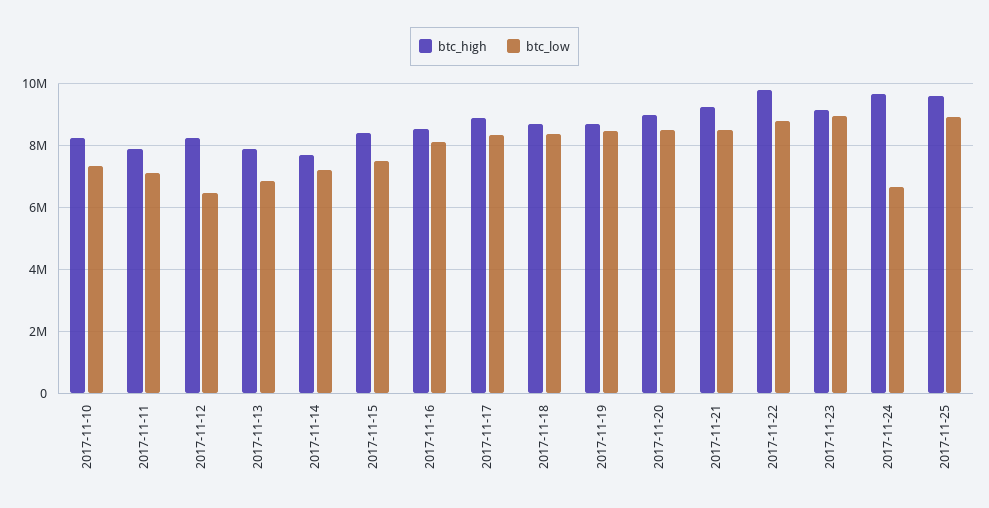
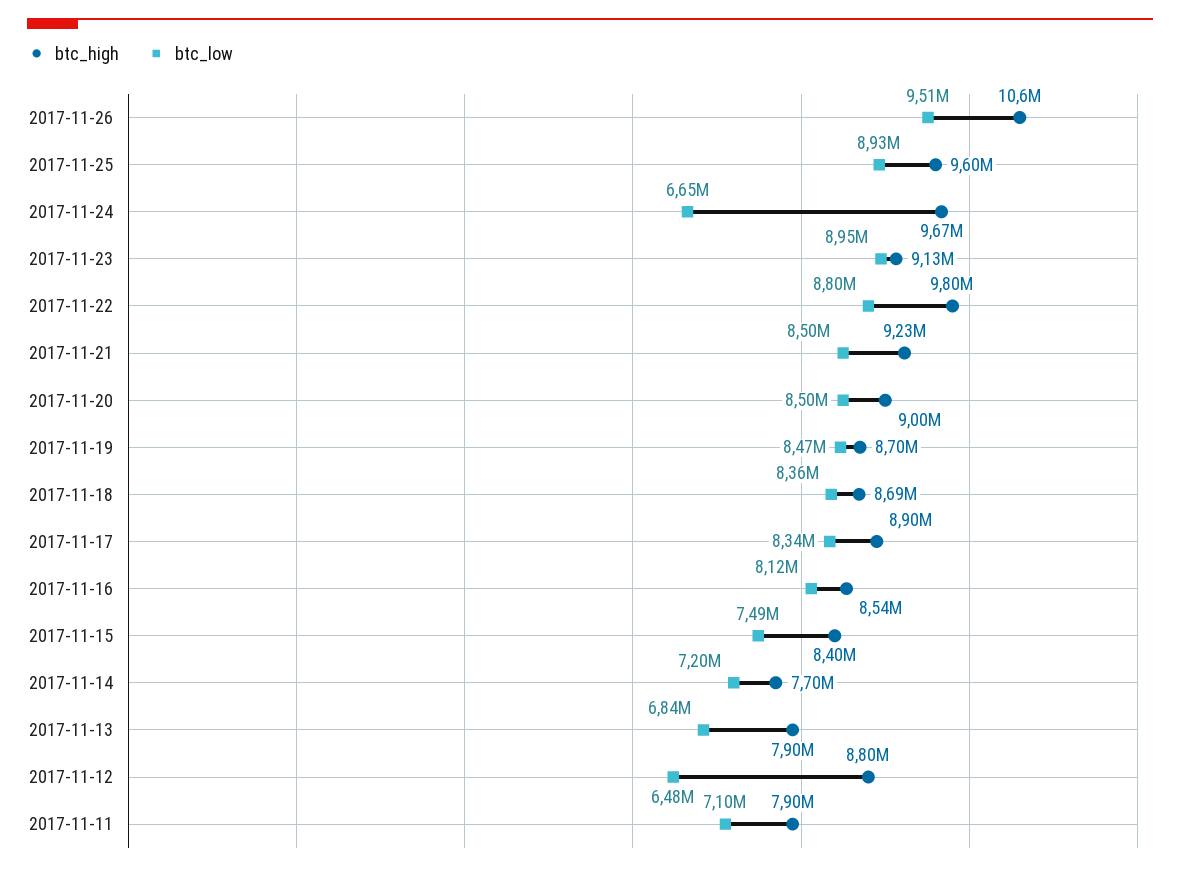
btc_high, 2017-11-10: 8200000 -> none
btc_low, 2017-11-10: 7400000 -> none
btc_high, 2017-11-12: 8200000 -> 8800000
btc_high, 2017-11-26: none -> 10600000
btc_low, 2017-11-26: none -> 9510000

